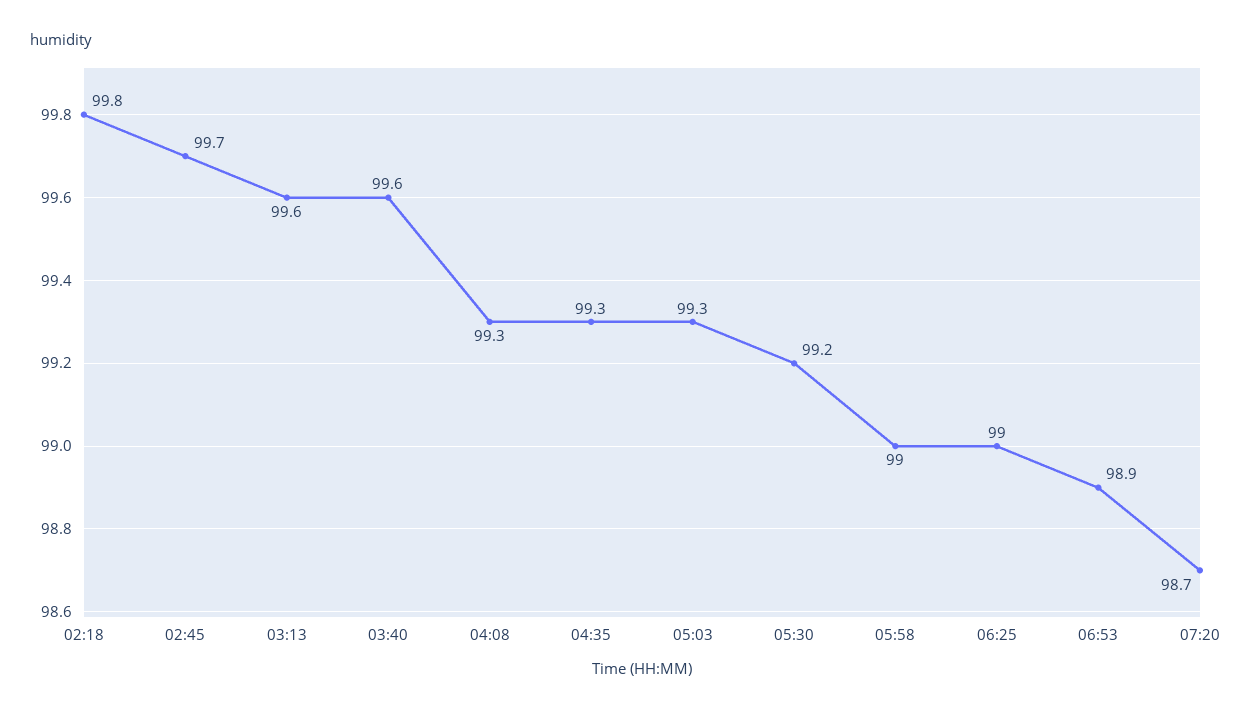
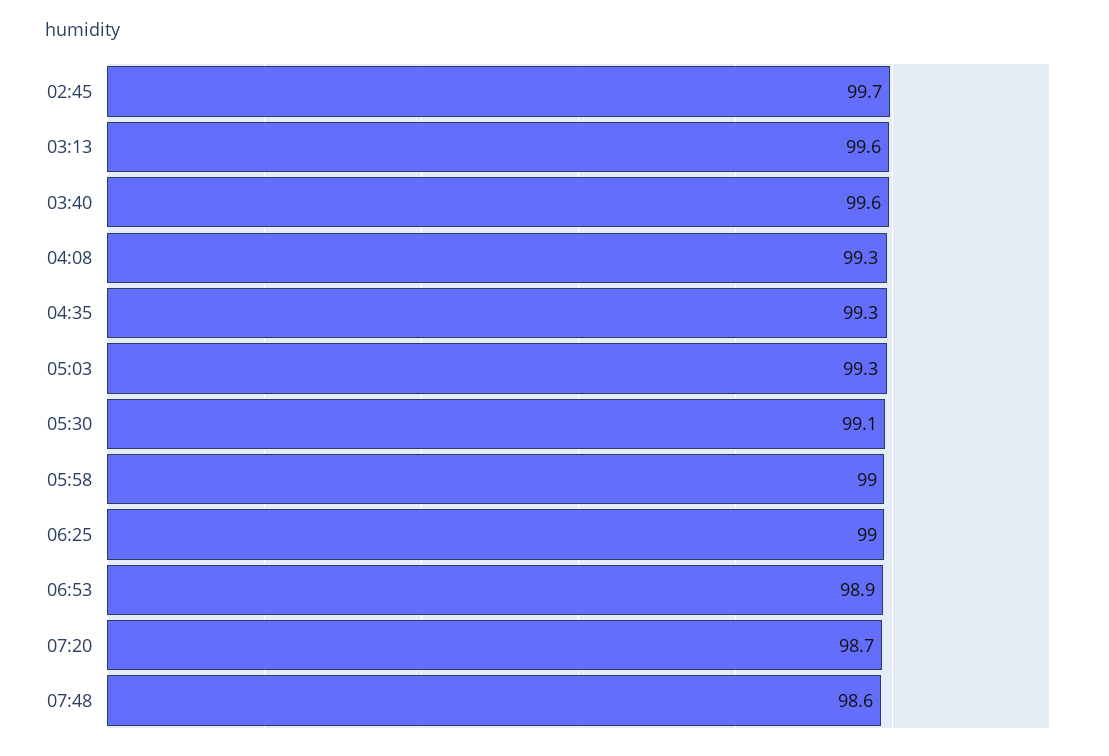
02:18: 99.8 -> none
05:30: 99.2 -> 99.1
07:48: none -> 98.6

